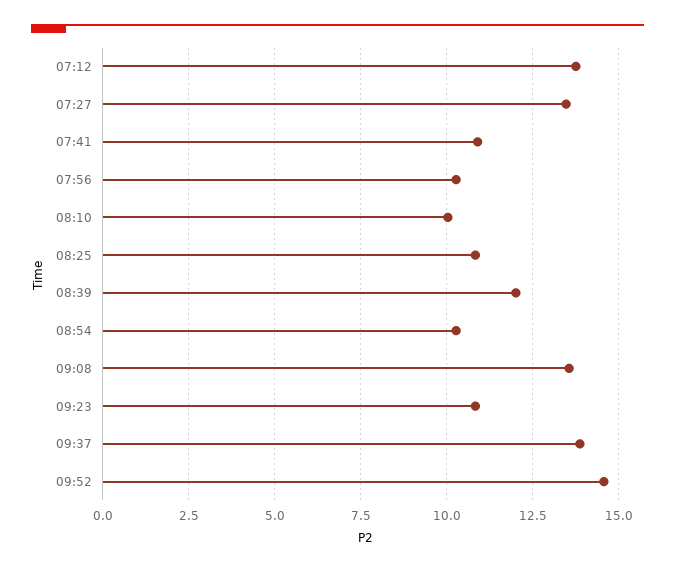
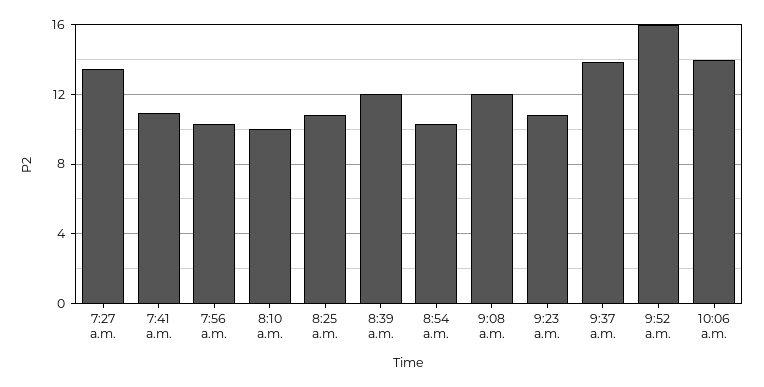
07:12: 13.75 -> none
09:08: 13.5 -> 12
09:52: 14.5 -> 16
10:06 a.m.: none -> 14

